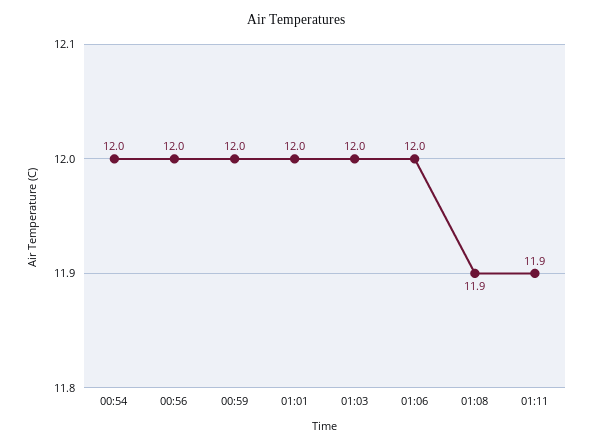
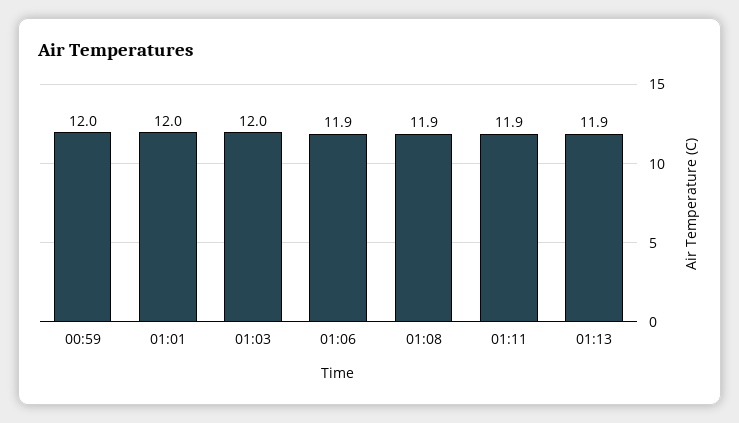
00:54: 12 -> none
00:56: 12 -> none
01:06: 12 -> 11.9
01:13: none -> 11.9

